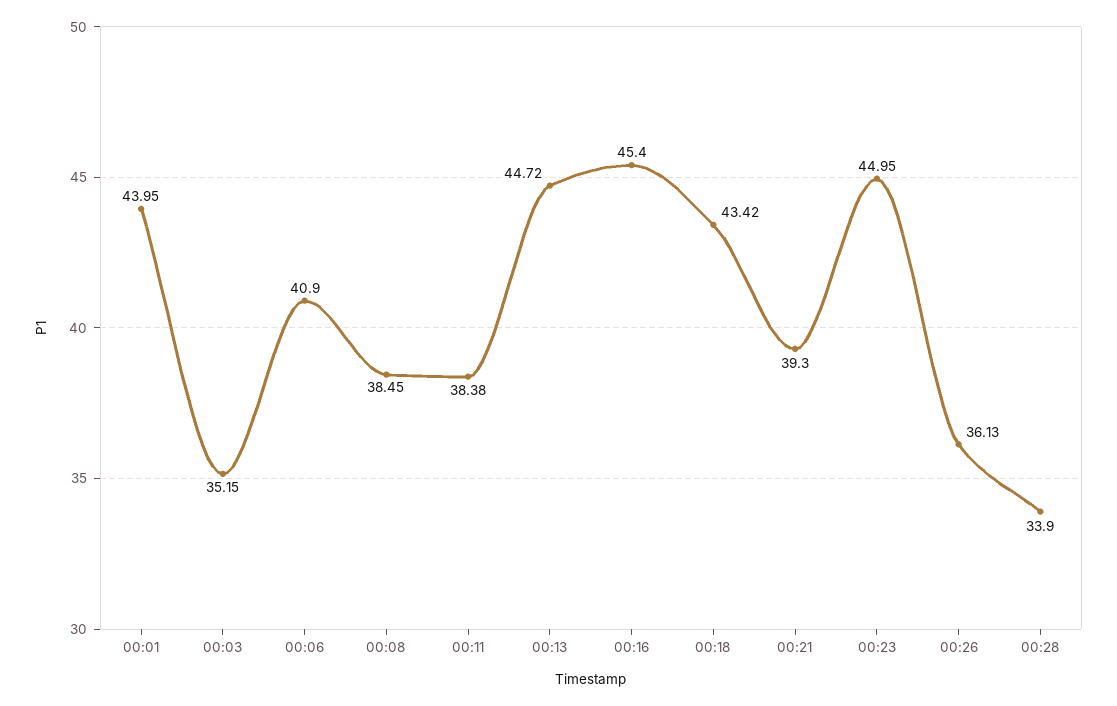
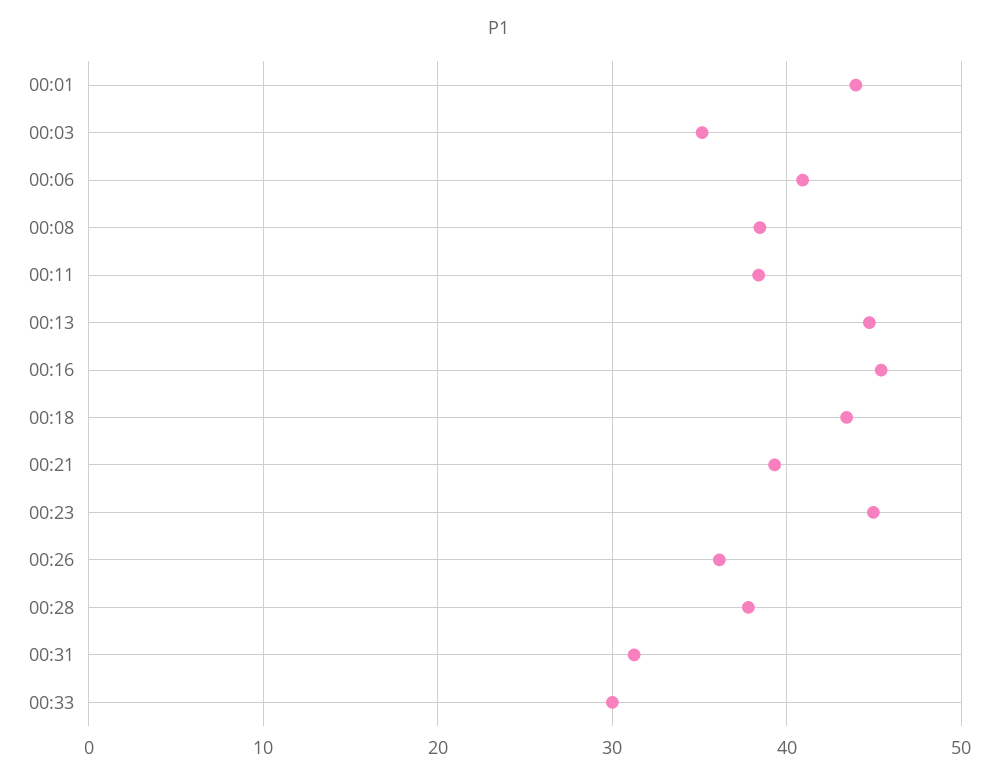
00:28: 33.9 -> 38
00:31: none -> 31
00:33: none -> 30

